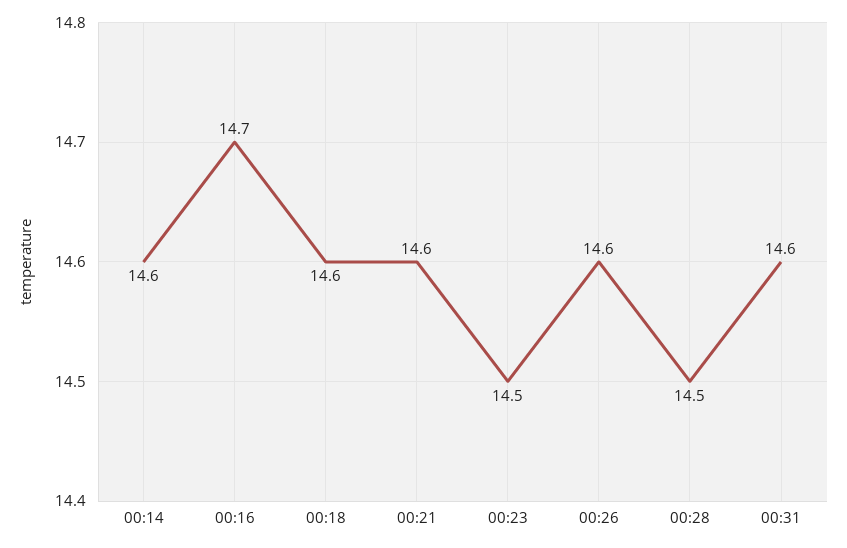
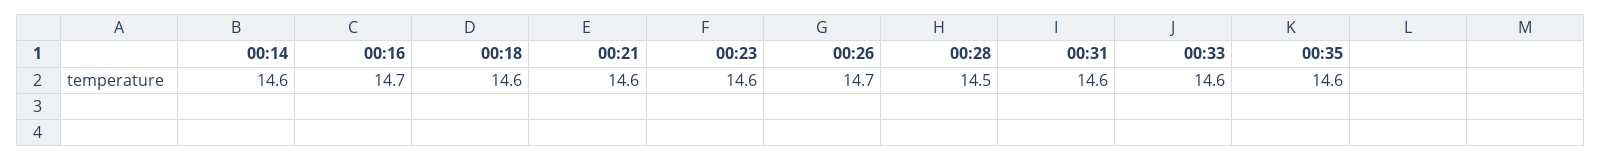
00:23: 14.5 -> 14.6
00:26: 14.6 -> 14.7
00:33: none -> 14.6
00:35: none -> 14.6

